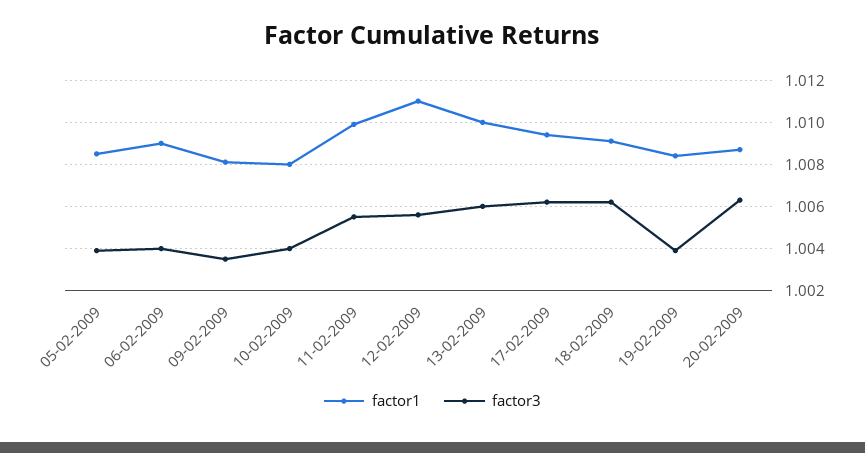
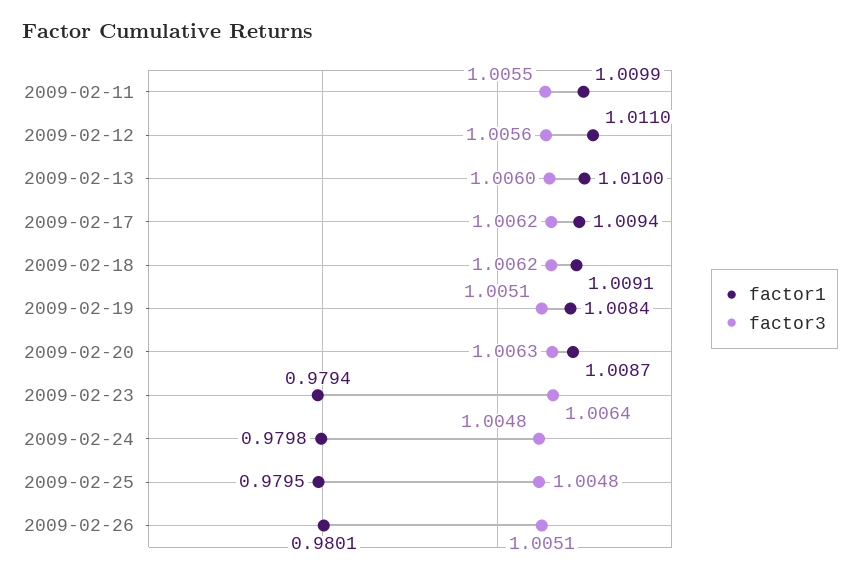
factor1, 05-02-2009: 1.0085 -> none
factor3, 05-02-2009: 1.004 -> none
factor1, 06-02-2009: 1.009 -> none
factor3, 06-02-2009: 1.004 -> none
factor1, 09-02-2009: 1.008 -> none
factor3, 09-02-2009: 1.0035 -> none
factor1, 10-02-2009: 1.008 -> none
factor3, 10-02-2009: 1.004 -> none
factor3, 19-02-2009: 1.004 -> 1.0051
factor1, 2009-02-23: none -> 0.9794
factor3, 2009-02-23: none -> 1.0064
factor1, 2009-02-24: none -> 0.9798
factor3, 2009-02-24: none -> 1.0048
factor1, 2009-02-25: none -> 0.9795
factor3, 2009-02-25: none -> 1.0048
factor1, 2009-02-26: none -> 0.9801
factor3, 2009-02-26: none -> 1.0051

